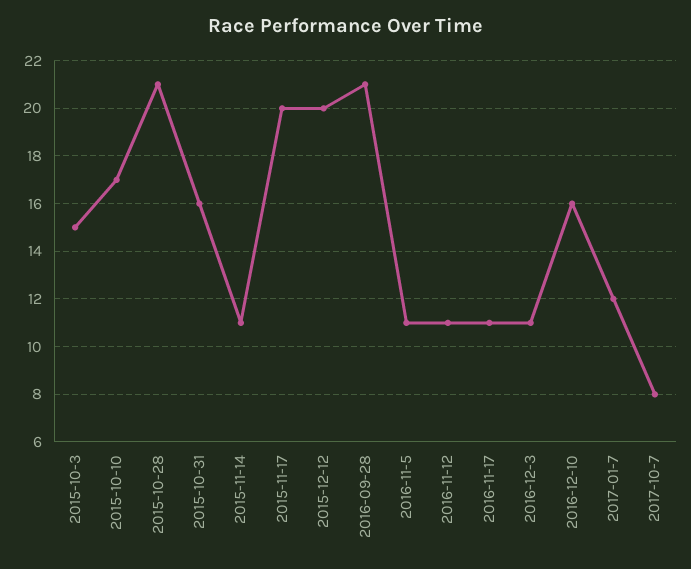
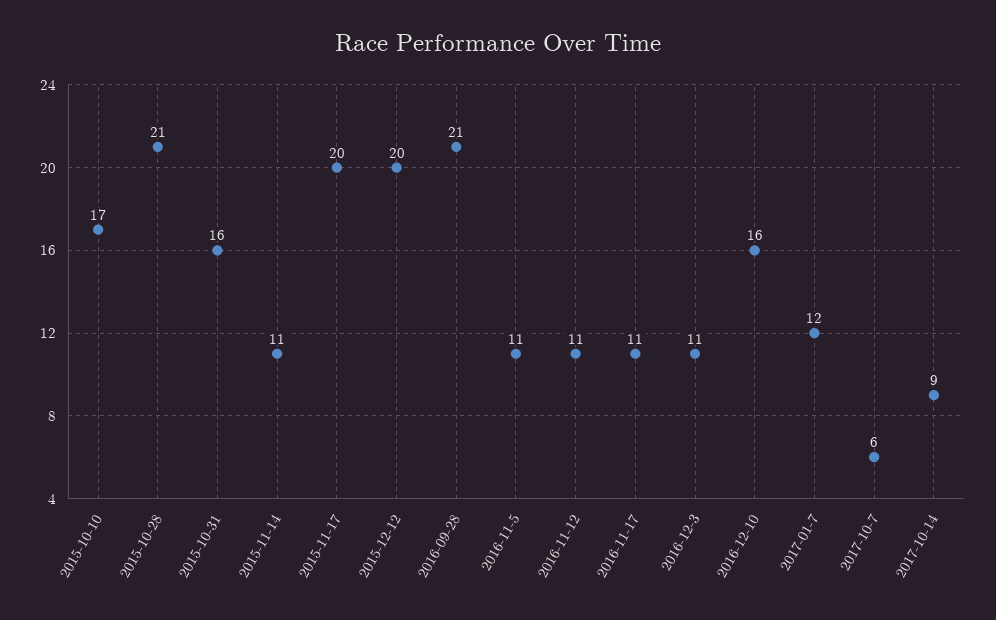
2015-10-3: 15 -> none
2017-10-7: 8 -> 6
2017-10-14: none -> 9

